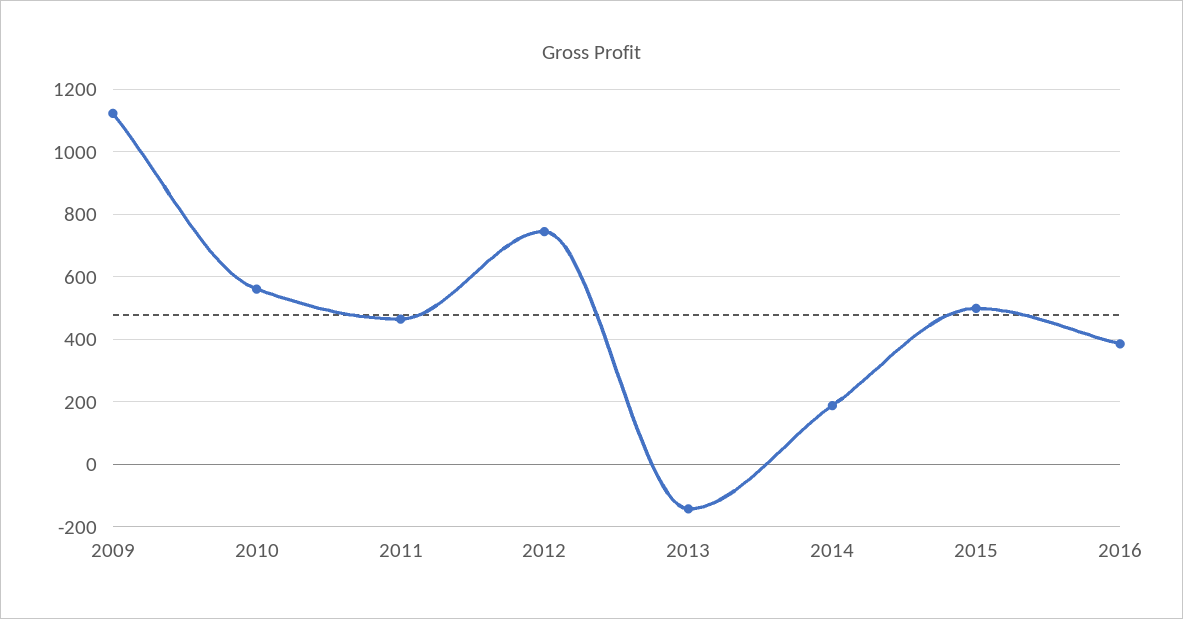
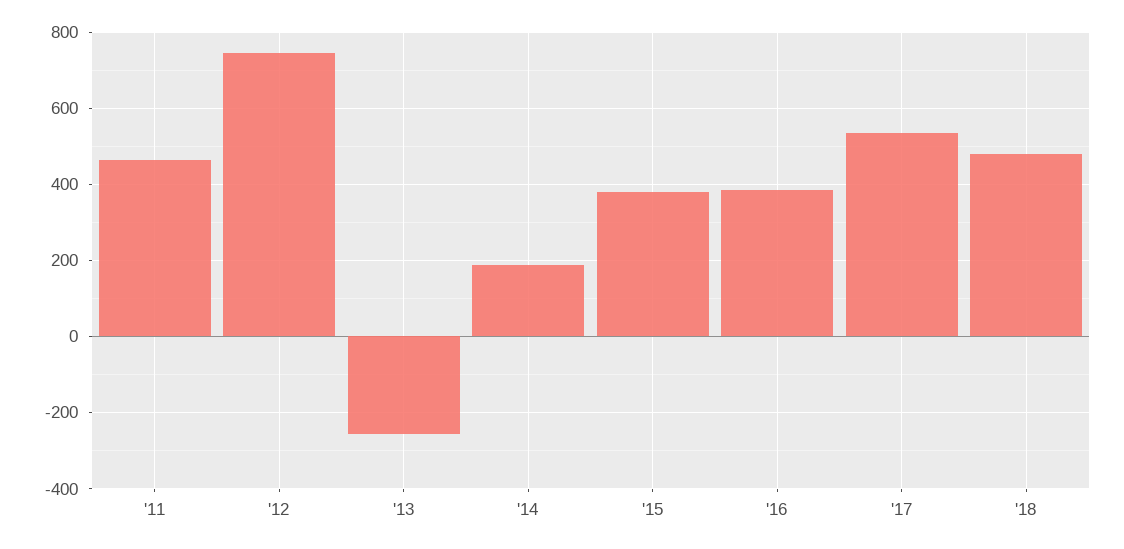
2009: 1120 -> none
2010: 560 -> none
2013: -140 -> -260
2015: 500 -> 380
'17: none -> 540
'18: none -> 480

